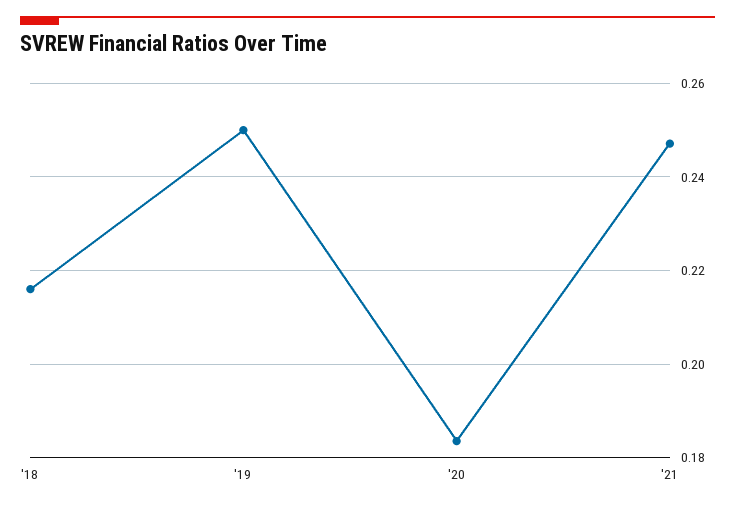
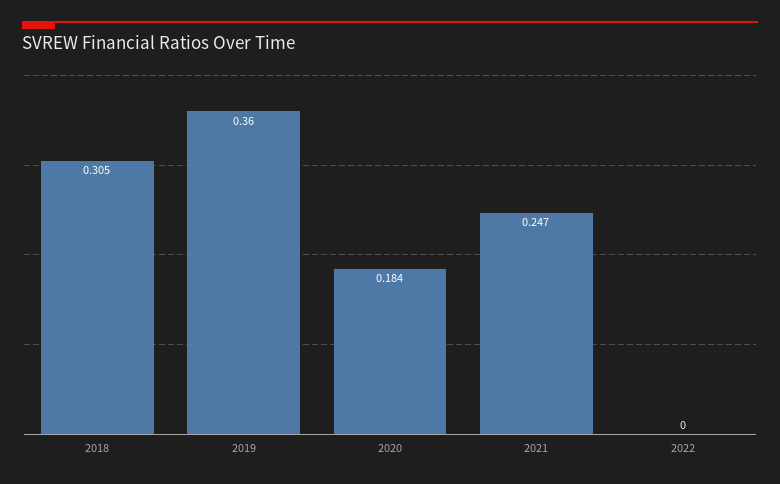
'18: 0.216 -> 0.305
'19: 0.25 -> 0.36
2022: none -> 0

